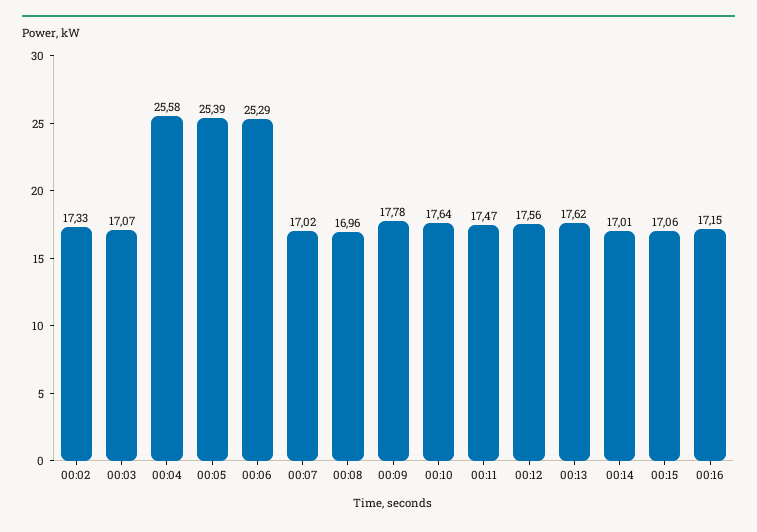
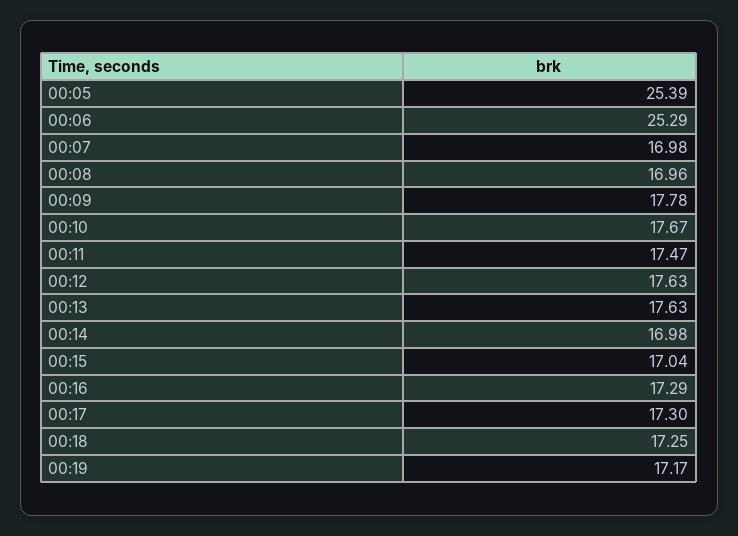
00:02: 17.33 -> none
00:03: 17.07 -> none
00:04: 25.58 -> none
00:07: 17.02 -> 16.98
00:10: 17.64 -> 17.67
00:12: 17.56 -> 17.63
00:13: 17.62 -> 17.63
00:14: 17.01 -> 16.98
00:15: 17.06 -> 17.04
00:16: 17.15 -> 17.29
00:17: none -> 17.3
00:18: none -> 17.25
00:19: none -> 17.17

